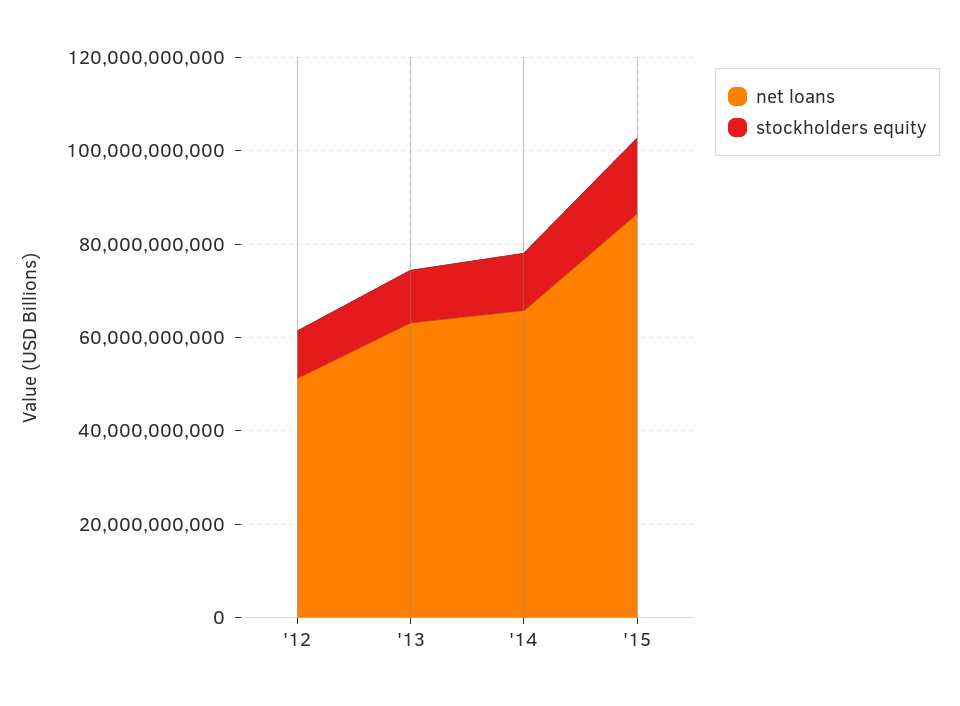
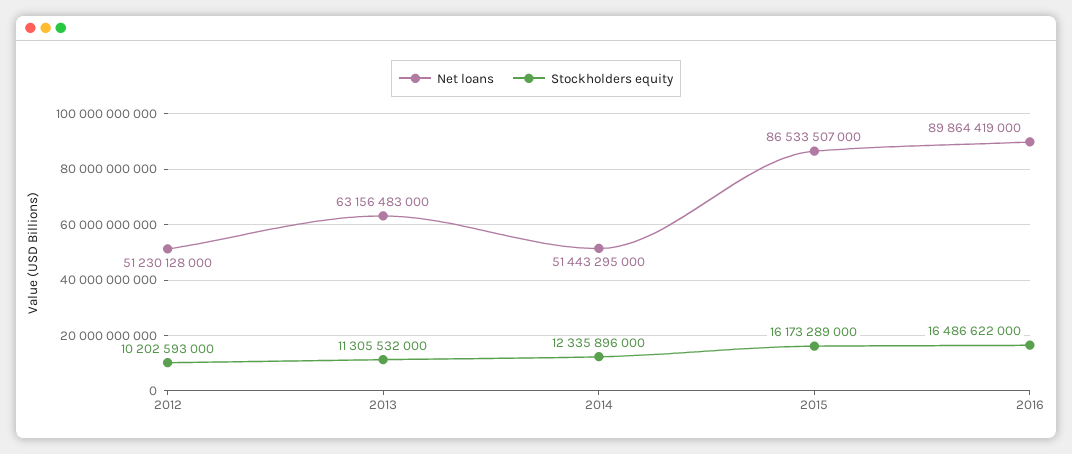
net loans, '14: 65000000000 -> 51443295000
net loans, 2016: none -> 89864419000
stockholders equity, 2016: none -> 16486622000

